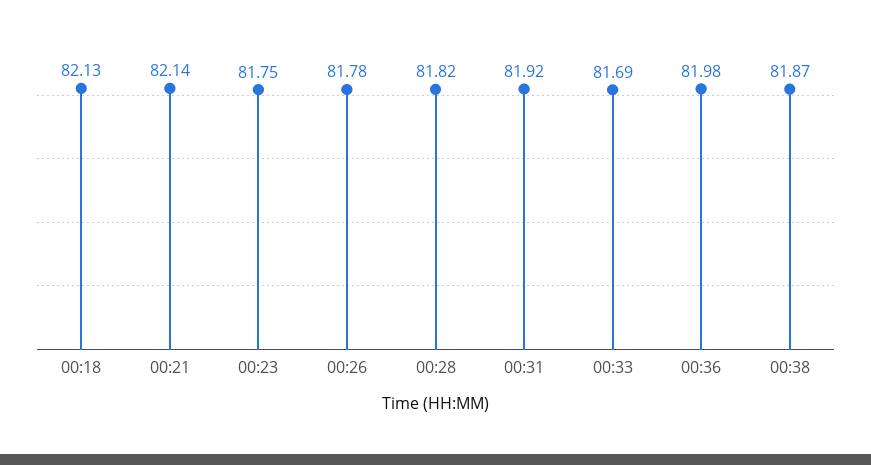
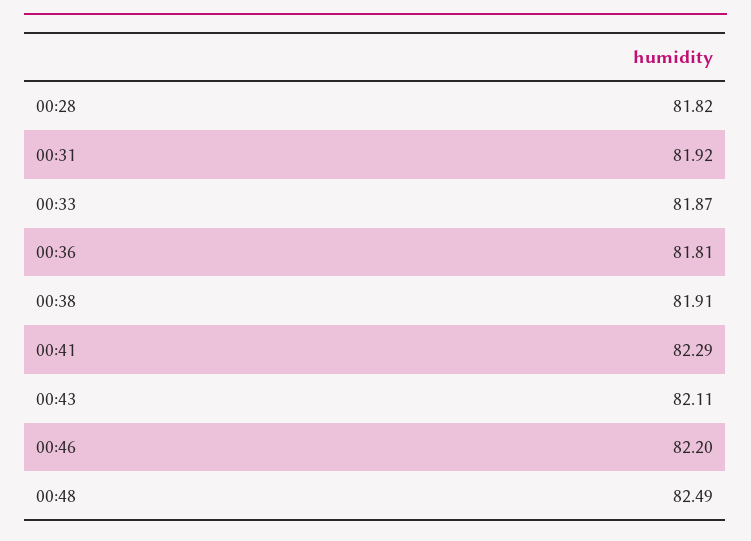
00:18: 82.13 -> none
00:21: 82.14 -> none
00:23: 81.75 -> none
00:26: 81.78 -> none
00:33: 81.69 -> 81.87
00:36: 81.98 -> 81.81
00:38: 81.87 -> 81.91
00:41: none -> 82.29
00:43: none -> 82.11
00:46: none -> 82.2
00:48: none -> 82.49

